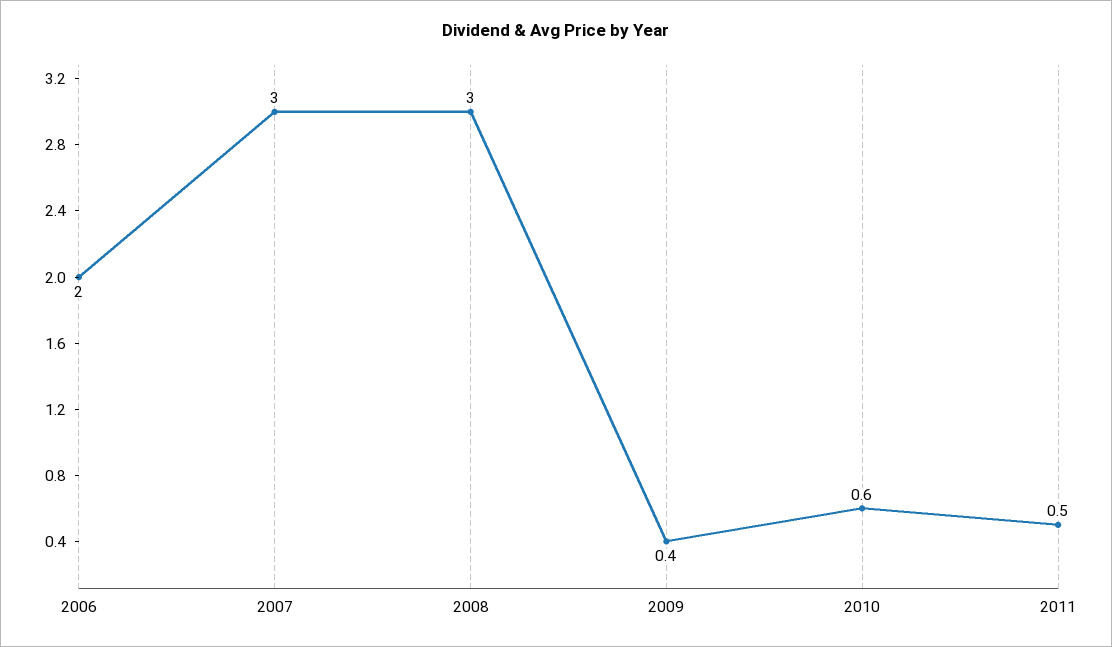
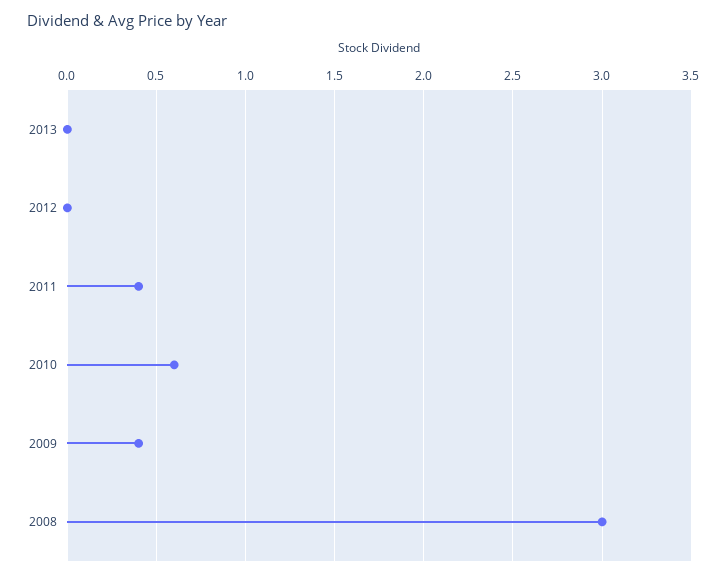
2006: 2 -> none
2007: 3 -> none
2011: 0.5 -> 0.4
2013: none -> 0
2012: none -> 0

